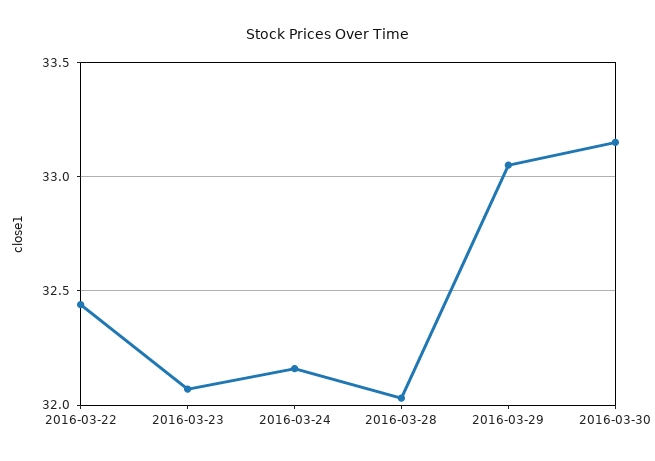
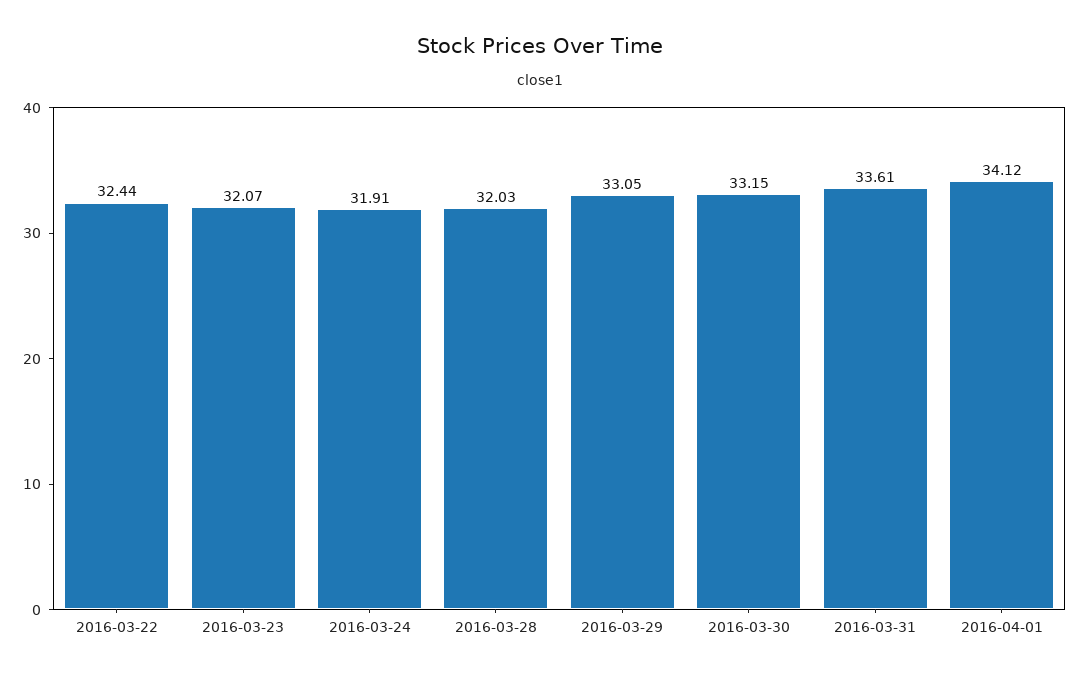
2016-03-24: 32.15 -> 31.91
2016-03-31: none -> 33.61
2016-04-01: none -> 34.12

